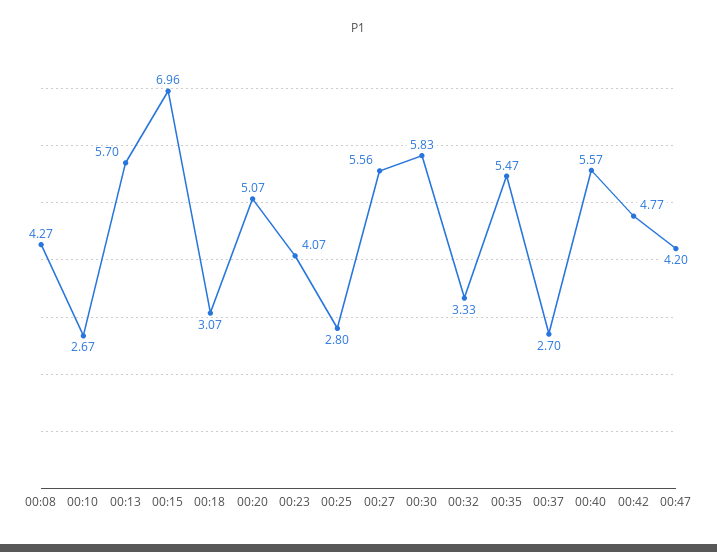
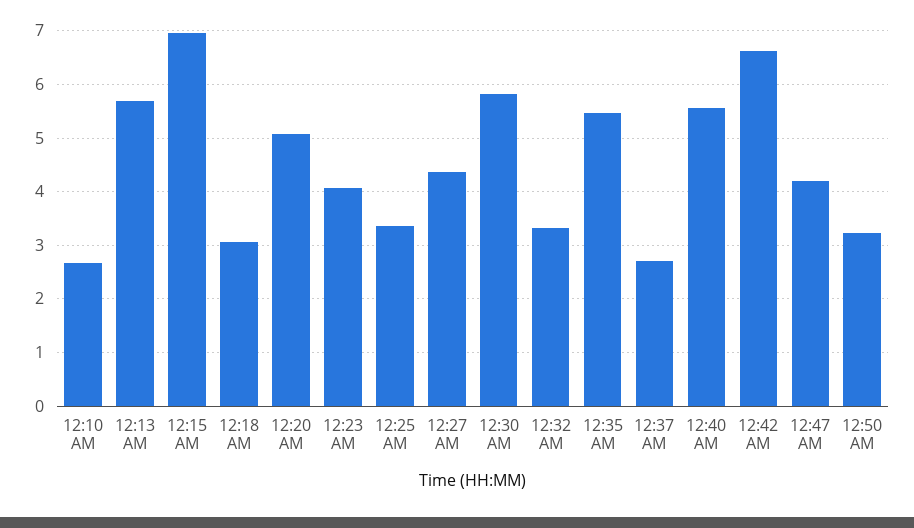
00:08: 4.27 -> none
00:25: 2.8 -> 3.4
00:27: 5.56 -> 4.4
00:42: 4.77 -> 6.6
12:50 AM: none -> 3.2

